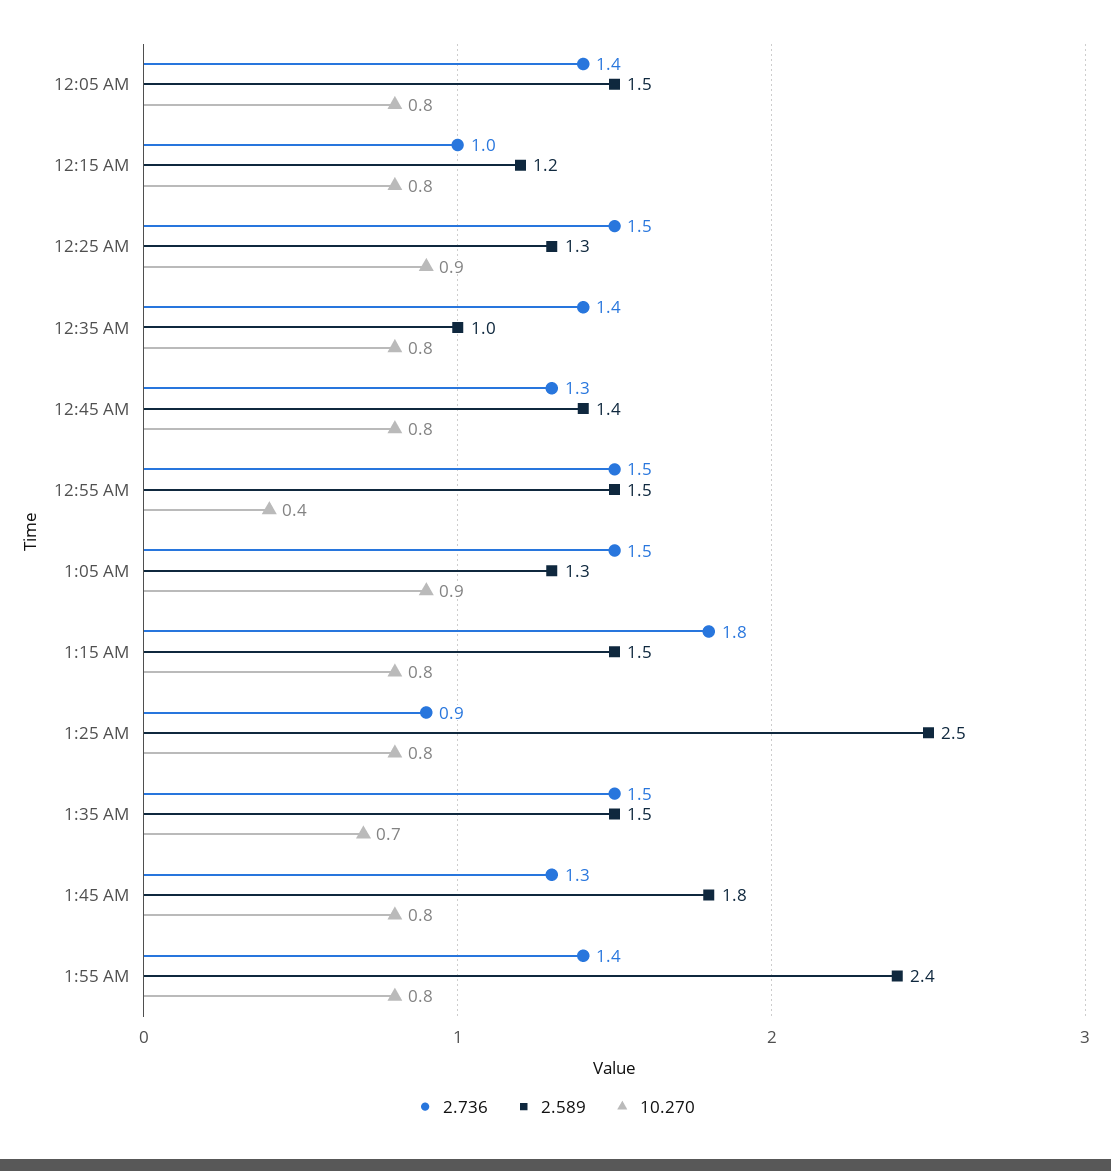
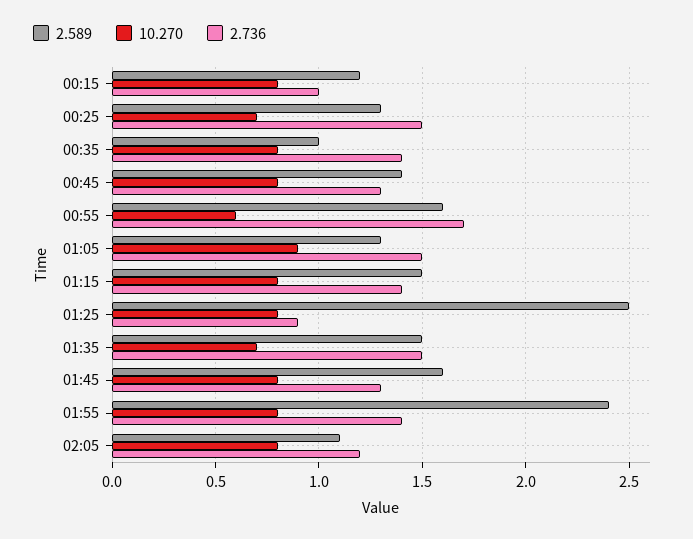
2.736, 12:05 AM: 1.4 -> none
2.589, 12:05 AM: 1.5 -> none
10.270, 12:05 AM: 0.8 -> none
10.270, 12:25 AM: 0.9 -> 0.7
2.736, 12:55 AM: 1.5 -> 1.7
2.589, 12:55 AM: 1.5 -> 1.6
10.270, 12:55 AM: 0.4 -> 0.6
2.736, 1:15 AM: 1.8 -> 1.4
2.589, 1:45 AM: 1.8 -> 1.6
2.589, 02:05: none -> 1.1
10.270, 02:05: none -> 0.8
2.736, 02:05: none -> 1.2

